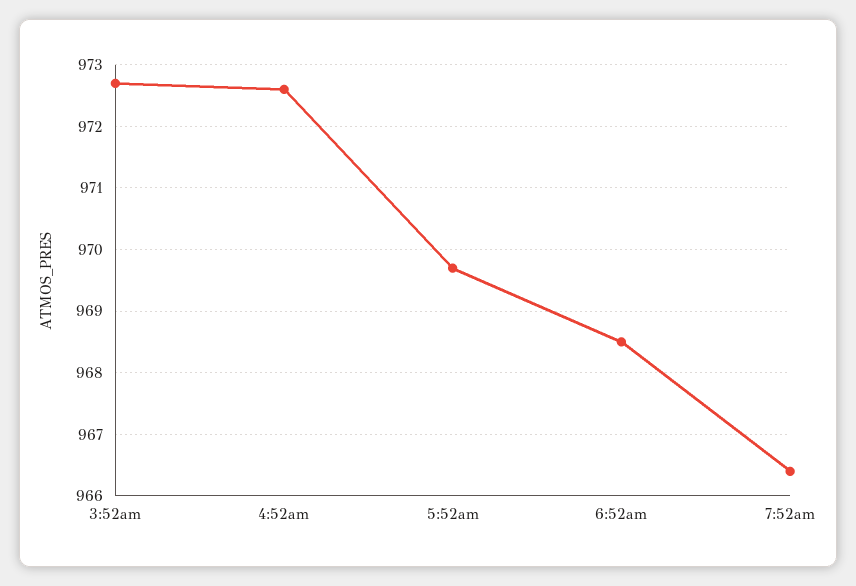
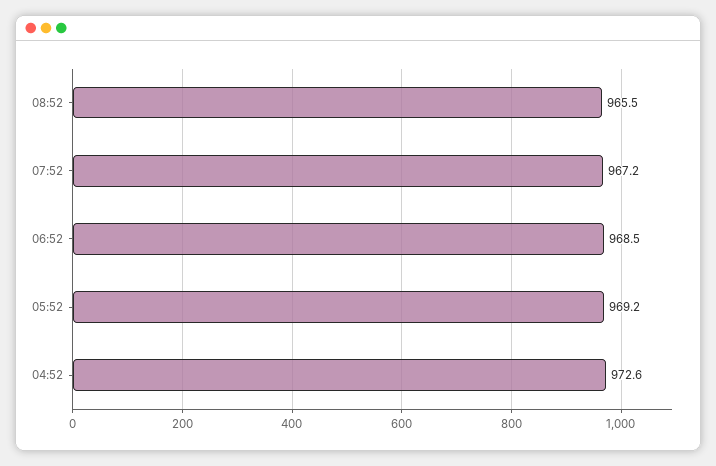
3:52am: 972.7 -> none
5:52am: 969.7 -> 969.2
7:52am: 966.4 -> 967.2
08:52: none -> 965.5

